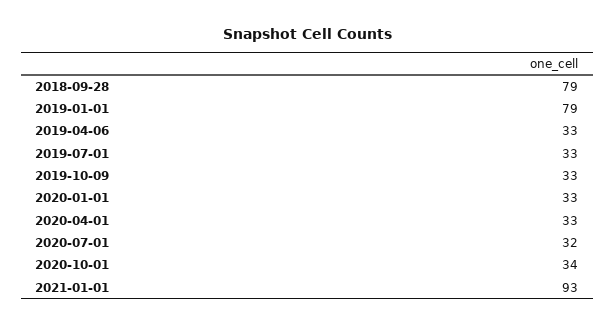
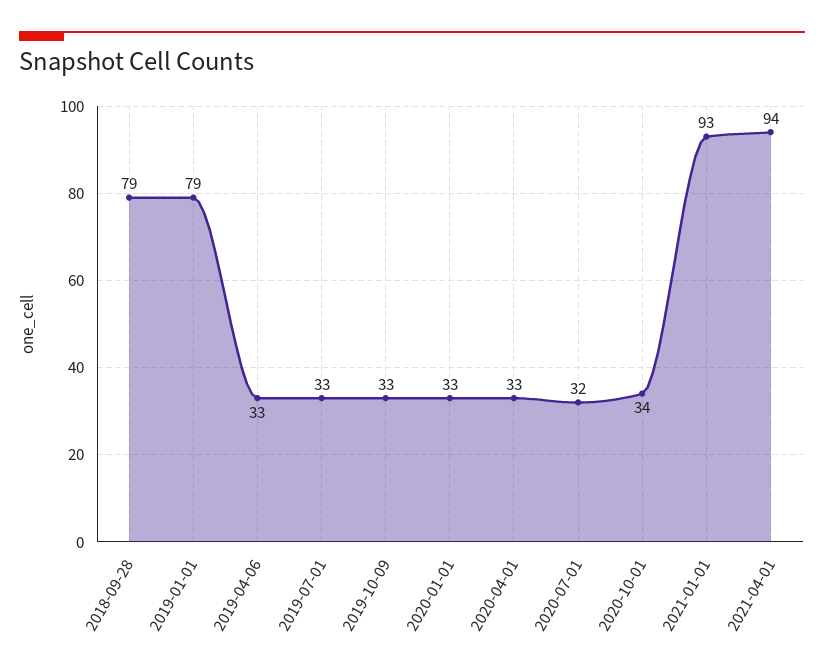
2021-04-01: none -> 94

